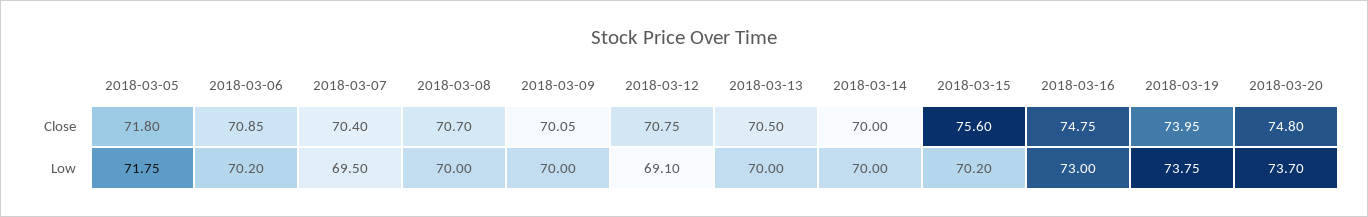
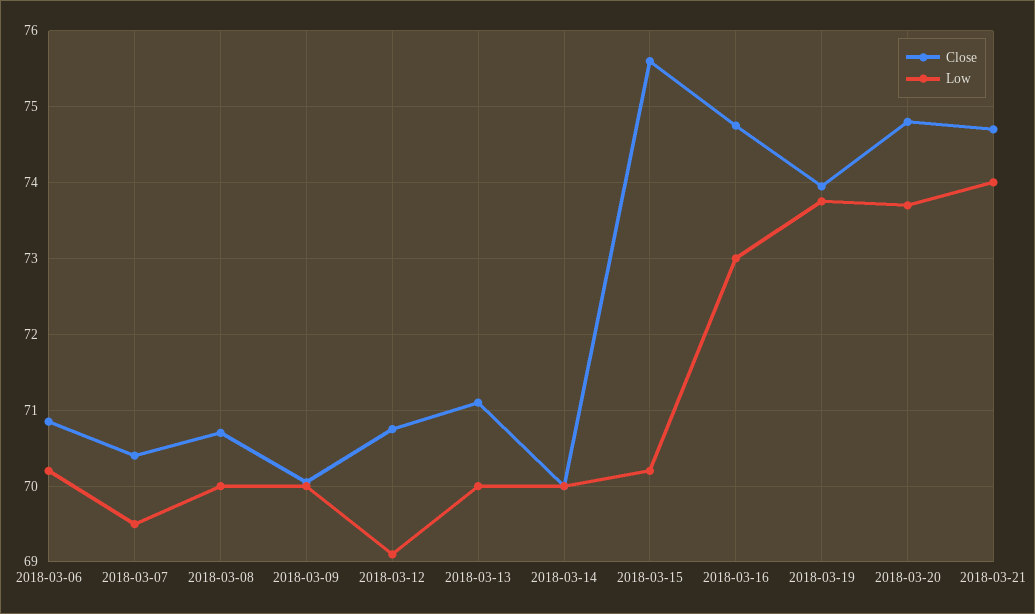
Close, 2018-03-05: 71.8 -> none
Close, 2018-03-13: 70.5 -> 71.1
Low, 2018-03-05: 71.75 -> none
Close, 2018-03-21: none -> 74.7
Low, 2018-03-21: none -> 74

